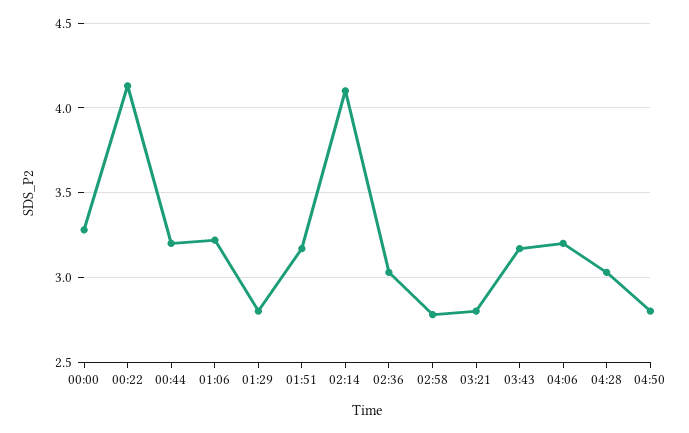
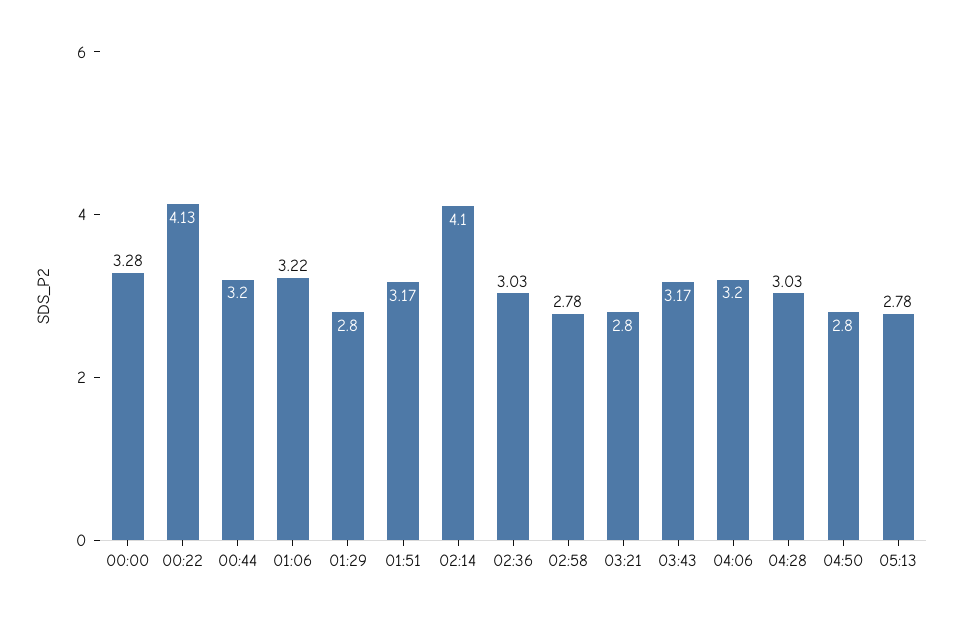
05:13: none -> 2.78

